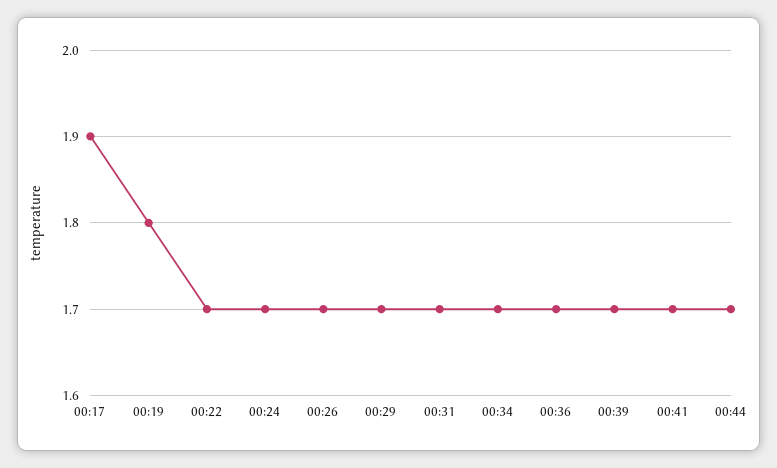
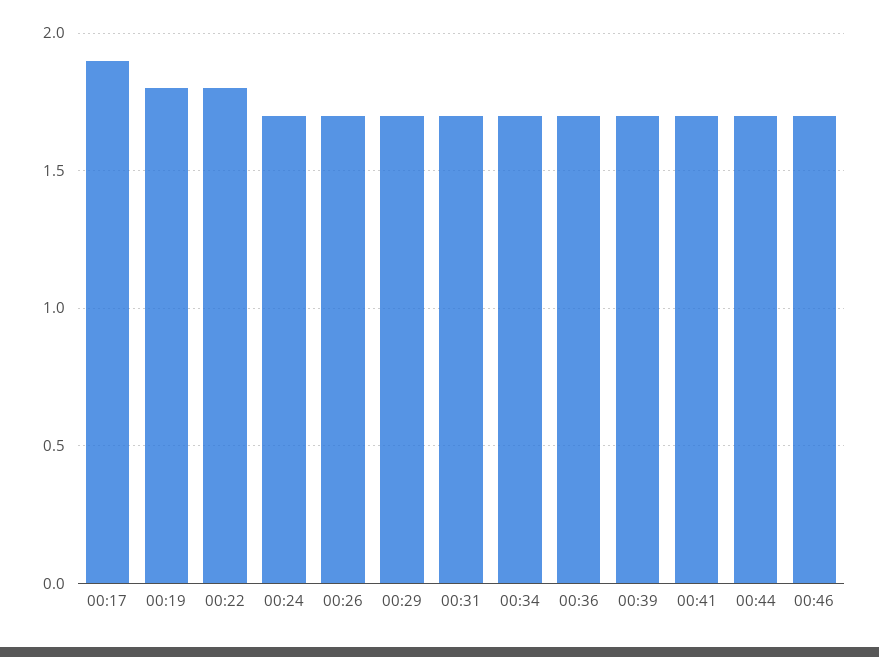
00:22: 1.7 -> 1.8
00:46: none -> 1.7

